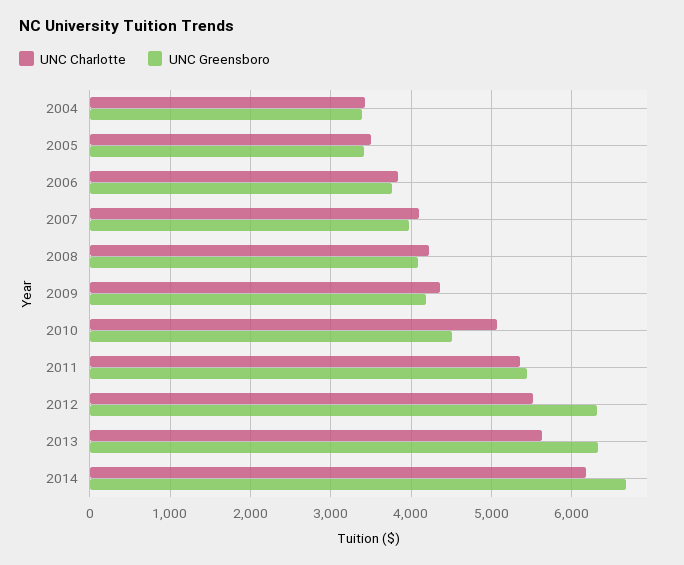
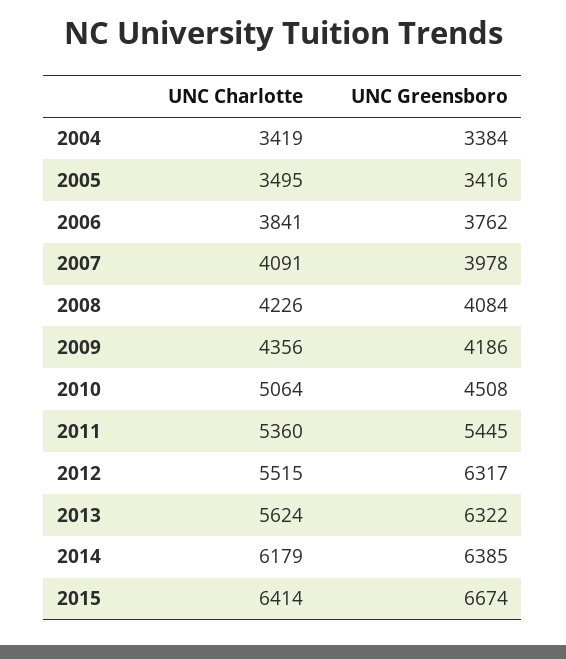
UNC Greensboro, 2014: 6700 -> 6385
UNC Charlotte, 2015: none -> 6414
UNC Greensboro, 2015: none -> 6674

